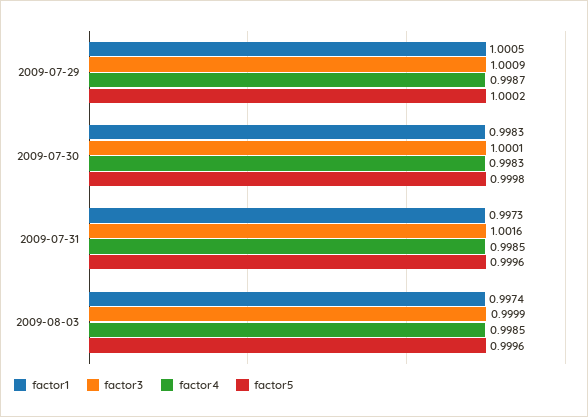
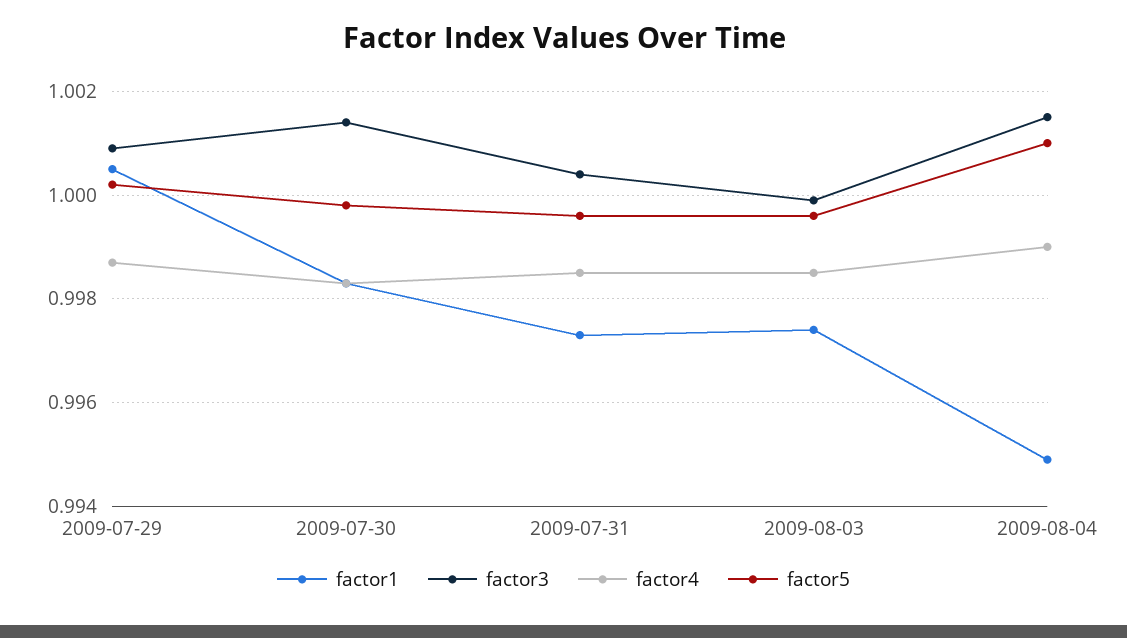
factor3, 2009-07-30: 1.0001 -> 1.0015
factor3, 2009-07-31: 1.0016 -> 1.0005
factor1, 2009-08-04: none -> 0.995
factor3, 2009-08-04: none -> 1.0015
factor4, 2009-08-04: none -> 0.999
factor5, 2009-08-04: none -> 1.001

